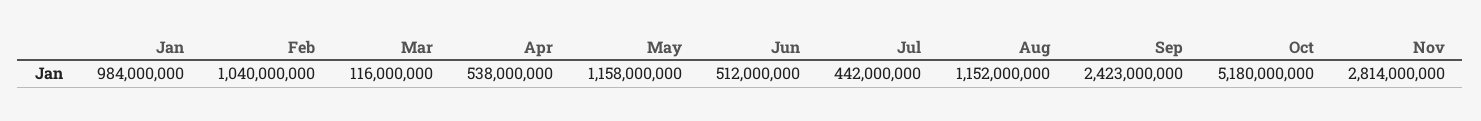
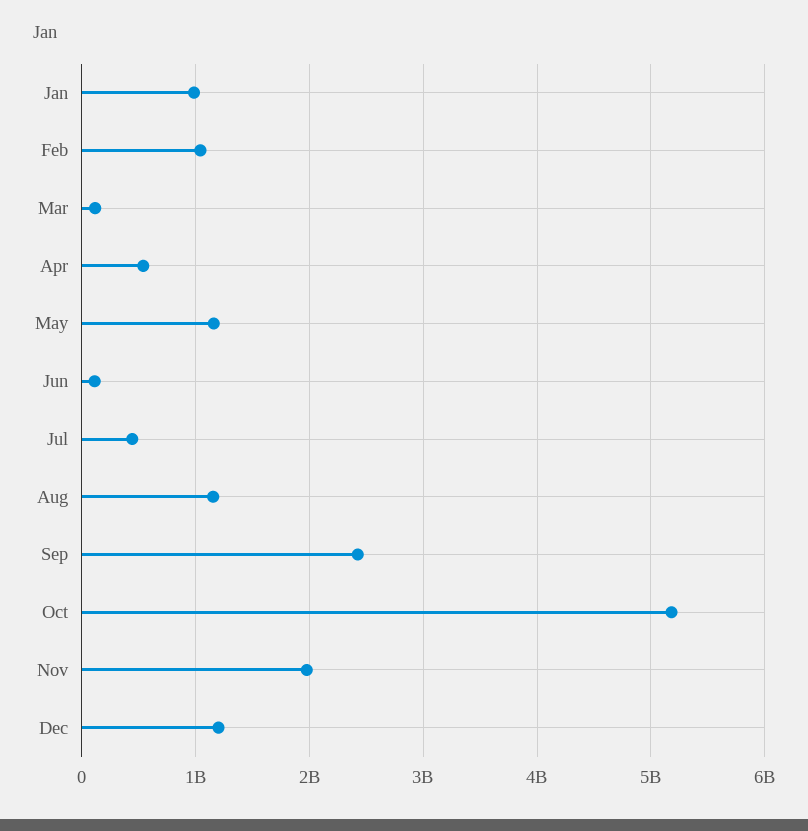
Jun: 512000000 -> 100000000
Nov: 2814000000 -> 2000000000
Dec: none -> 1200000000

